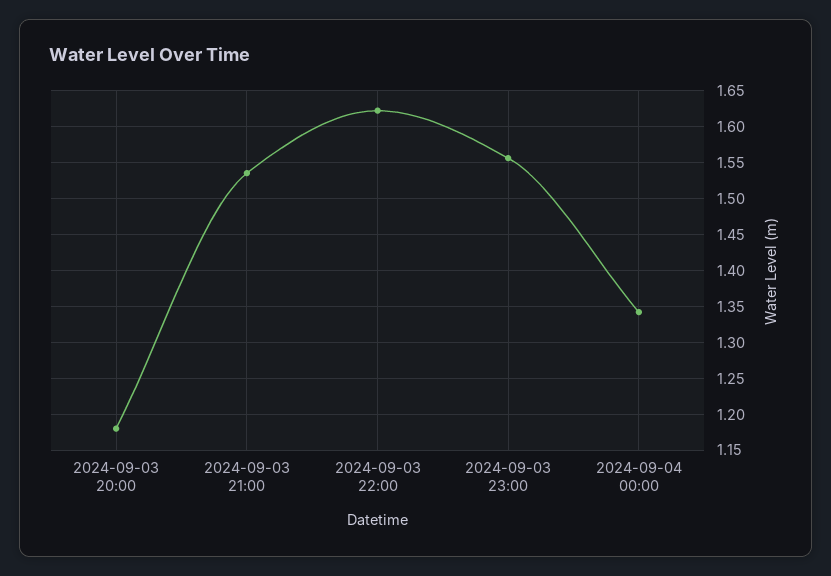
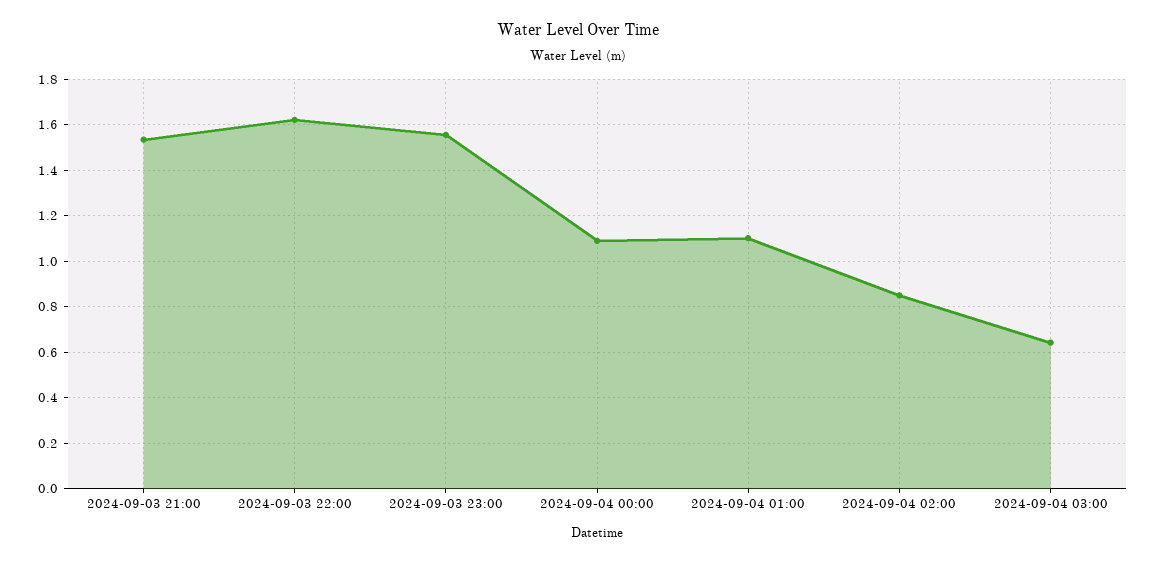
2024-09-03 20:00: 1.18 -> none
2024-09-04 00:00: 1.34 -> 1.1
2024-09-04 01:00: none -> 1.1
2024-09-04 02:00: none -> 0.85
2024-09-04 03:00: none -> 0.65

